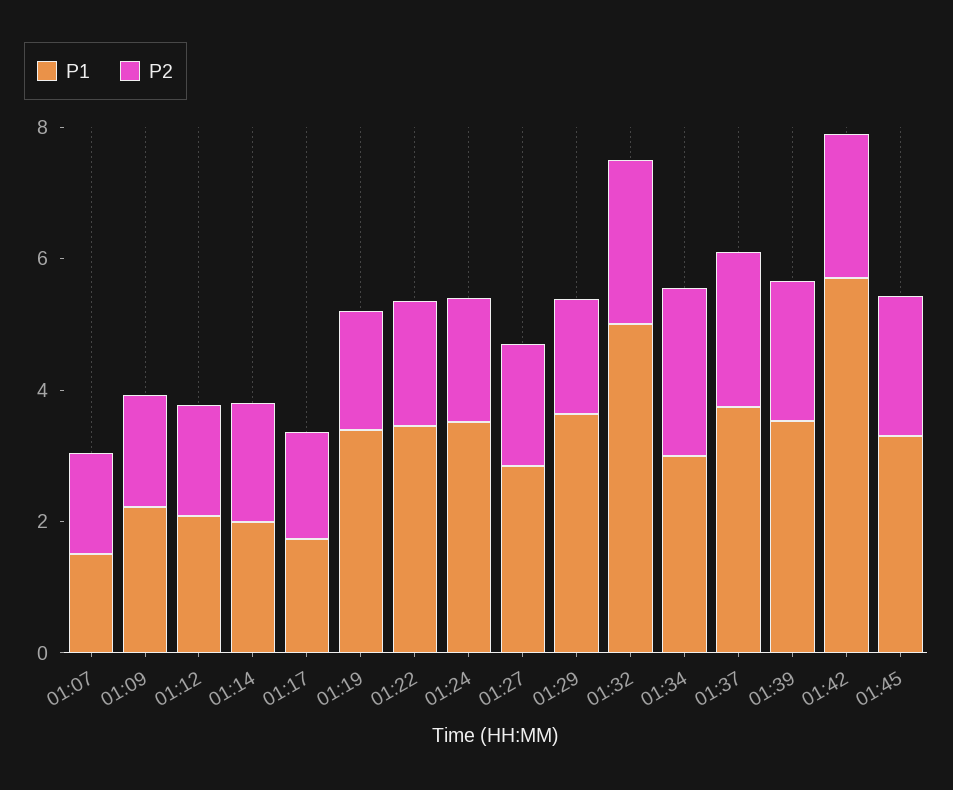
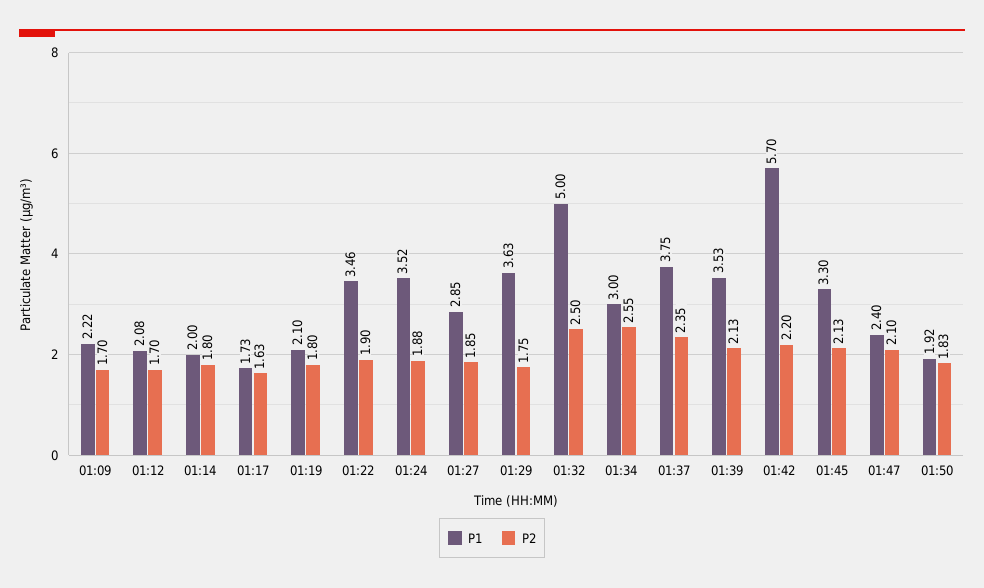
P1, 01:07: 1.5 -> none
P2, 01:07: 1.5 -> none
P1, 01:19: 3.5 -> 2.1
P1, 01:47: none -> 2.4
P2, 01:47: none -> 2.1
P1, 01:50: none -> 1.92
P2, 01:50: none -> 1.83

